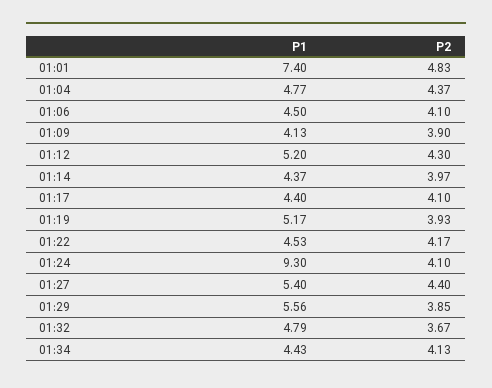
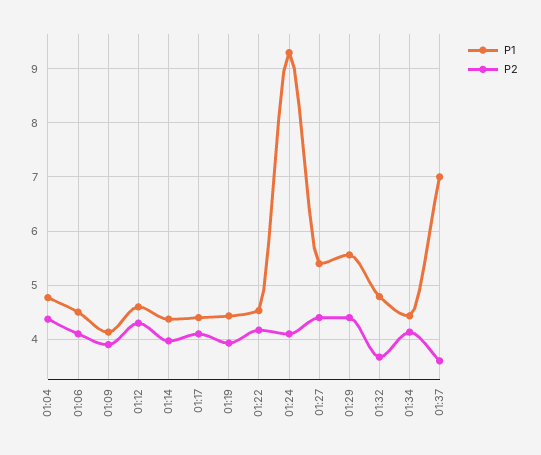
P1, 01:01: 7.4 -> none
P2, 01:01: 4.83 -> none
P1, 01:12: 5.2 -> 4.6
P1, 01:19: 5.17 -> 4.4
P2, 01:29: 3.85 -> 4.4
P1, 01:37: none -> 7
P2, 01:37: none -> 3.6

